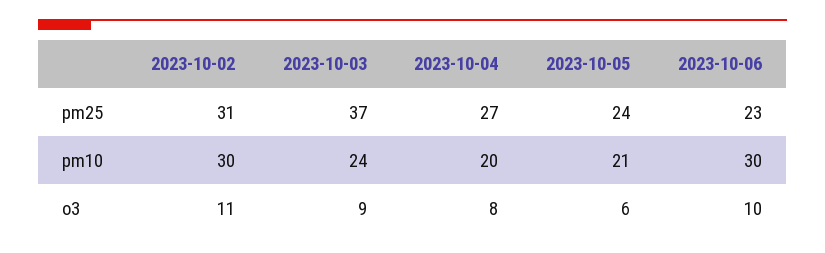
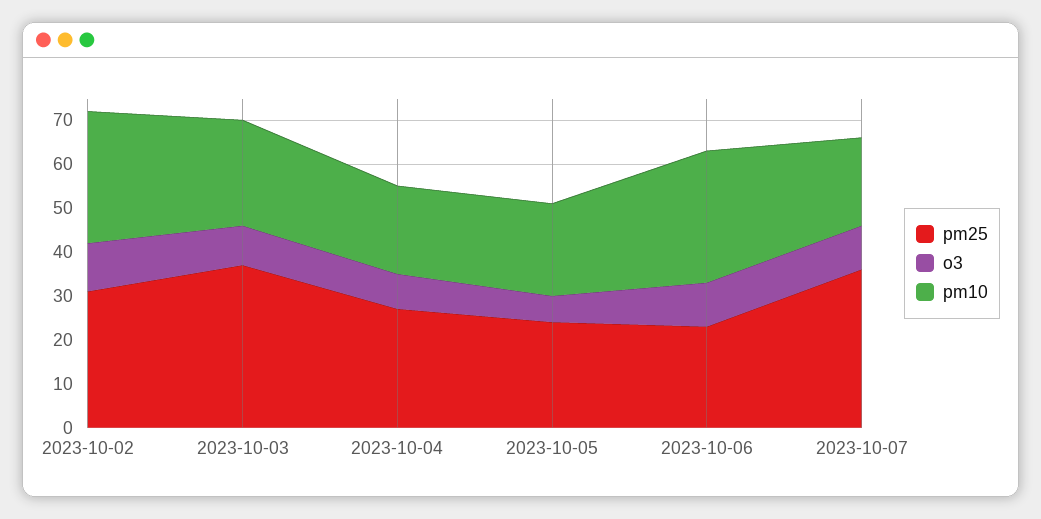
pm25, 2023-10-07: none -> 35
o3, 2023-10-07: none -> 10
pm10, 2023-10-07: none -> 20

